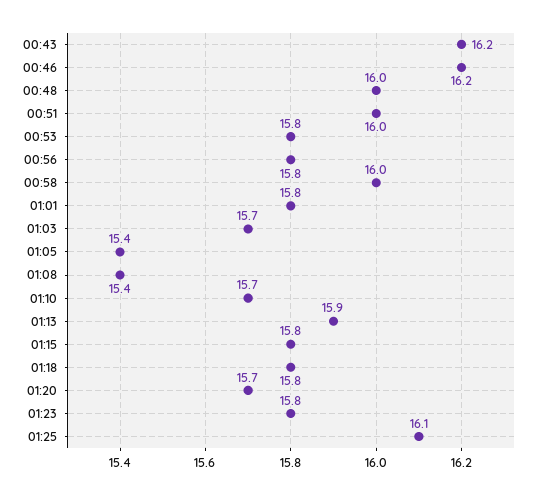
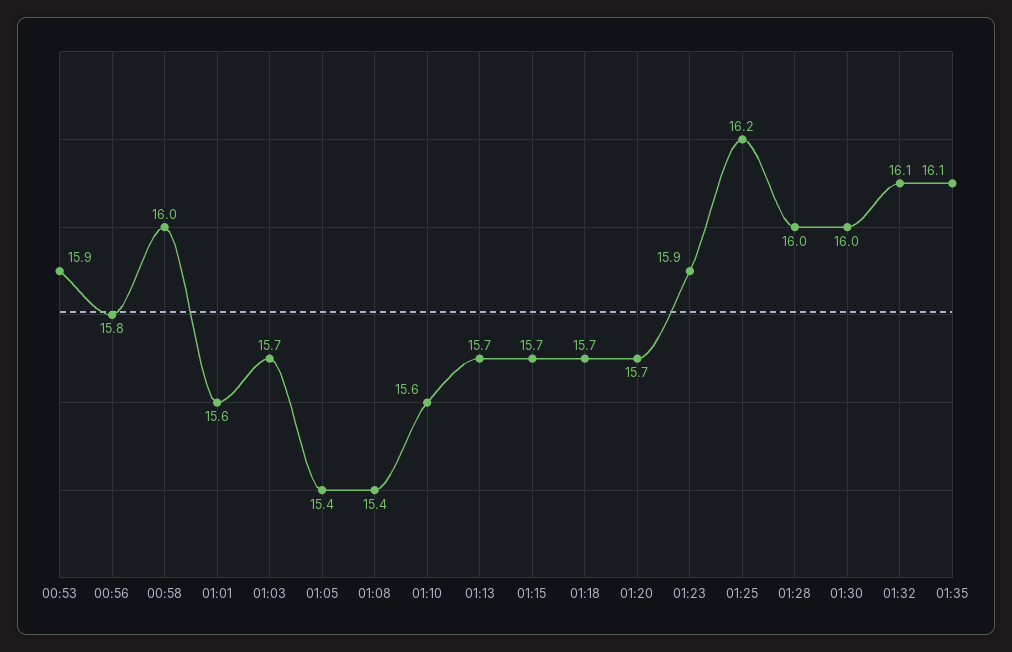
00:43: 16.2 -> none
00:46: 16.2 -> none
00:48: 16 -> none
00:51: 16 -> none
00:53: 15.8 -> 15.9
01:01: 15.8 -> 15.6
01:10: 15.7 -> 15.6
01:13: 15.9 -> 15.7
01:15: 15.8 -> 15.7
01:18: 15.8 -> 15.7
01:23: 15.8 -> 15.9
01:25: 16.1 -> 16.2
01:28: none -> 16
01:30: none -> 16
01:32: none -> 16.1
01:35: none -> 16.1

